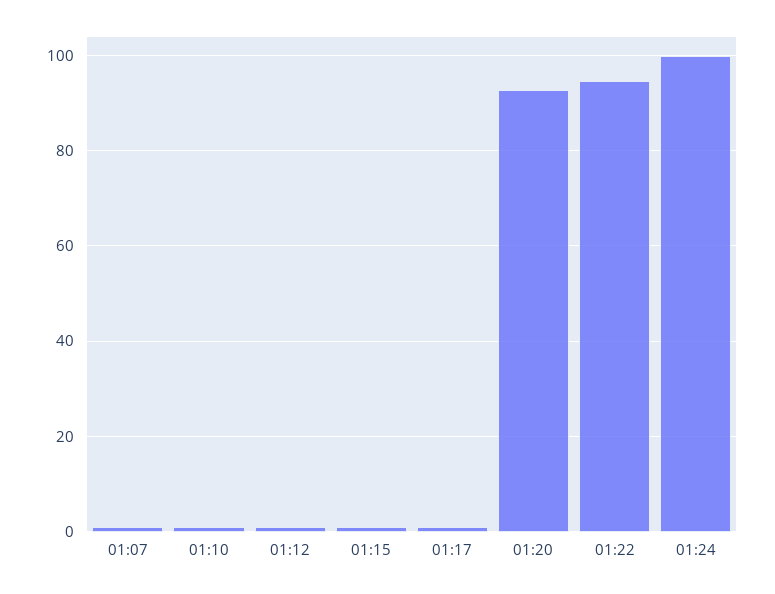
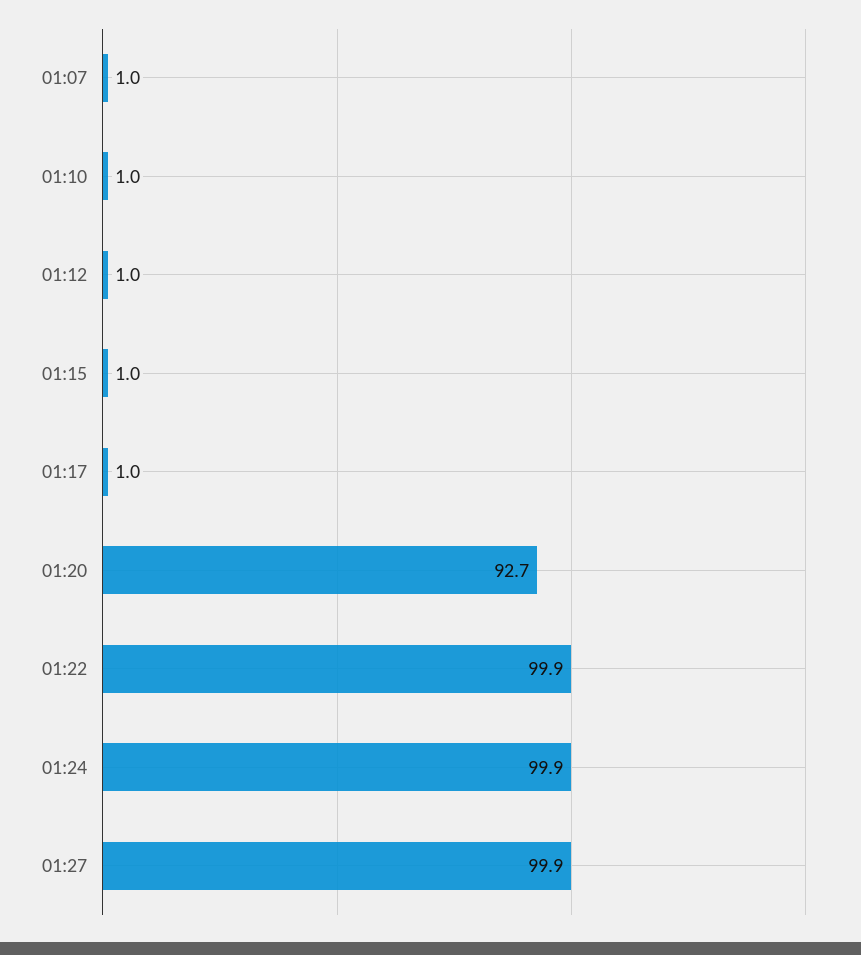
01:22: 94 -> 99.9
01:27: none -> 99.9

